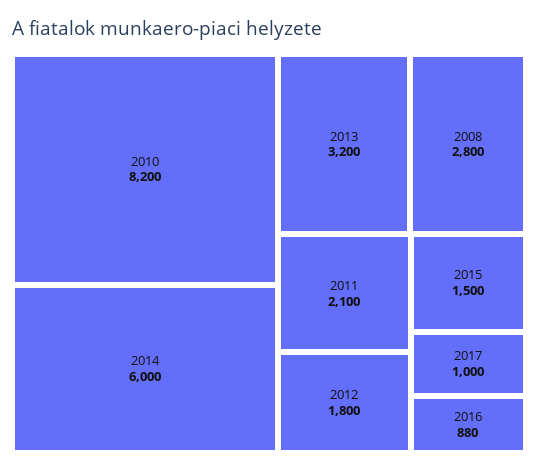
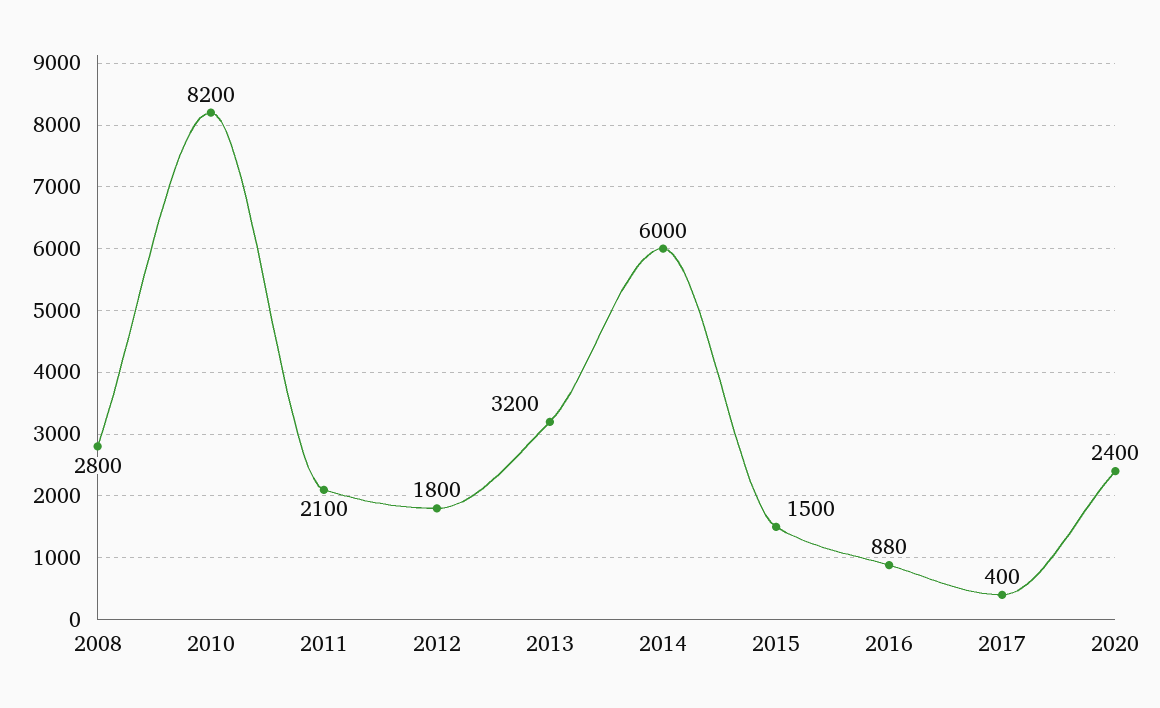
2017: 1000 -> 400
2020: none -> 2400

